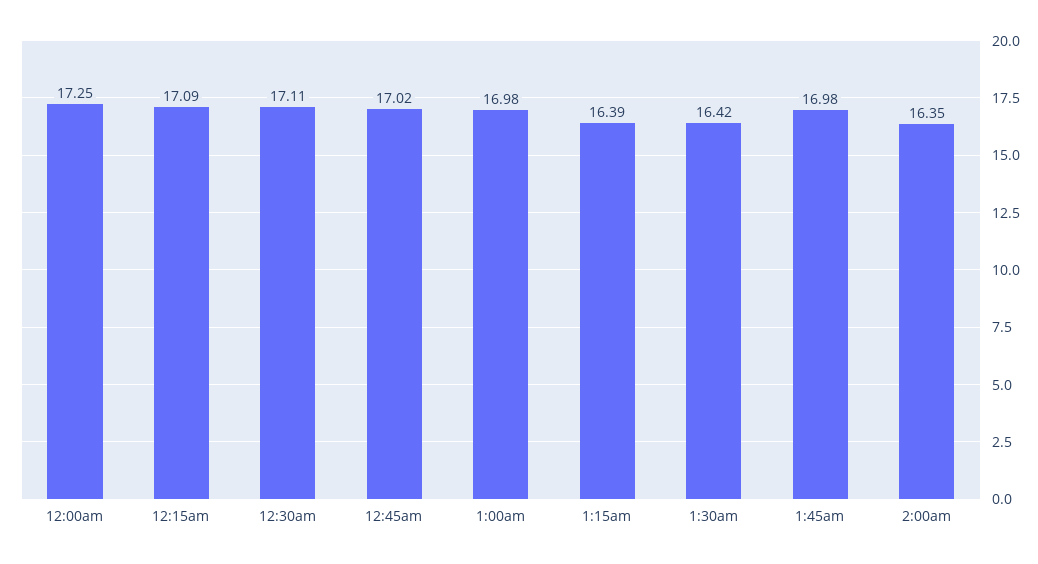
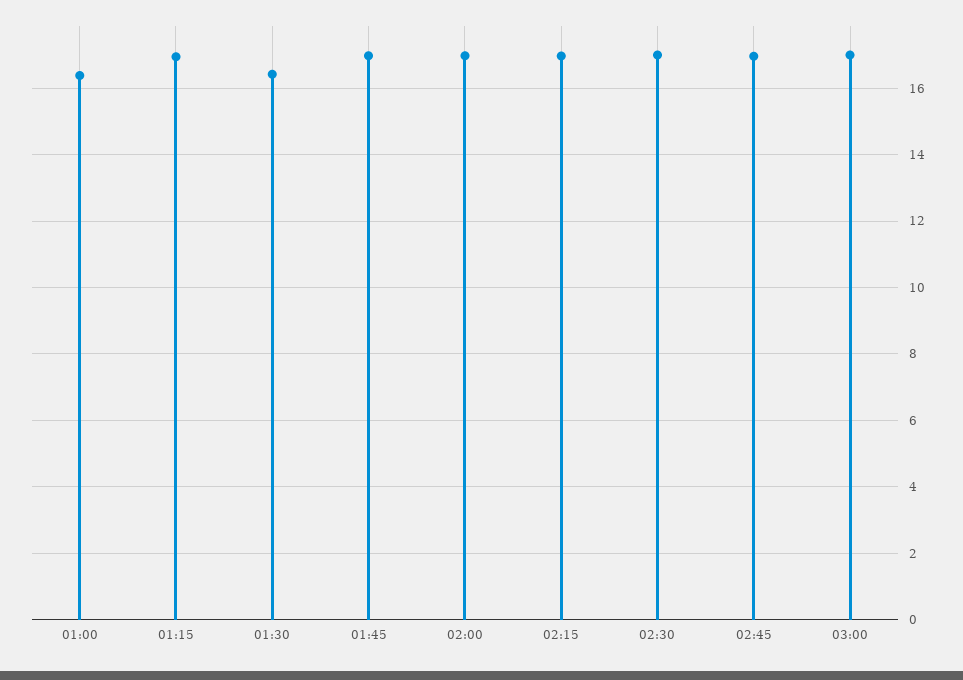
12:00am: 17.25 -> none
12:15am: 17.09 -> none
12:30am: 17.11 -> none
12:45am: 17.02 -> none
1:00am: 16.98 -> 16.4
1:15am: 16.39 -> 17
2:00am: 16.35 -> 17
02:15: none -> 17
02:30: none -> 17
02:45: none -> 17
03:00: none -> 17

